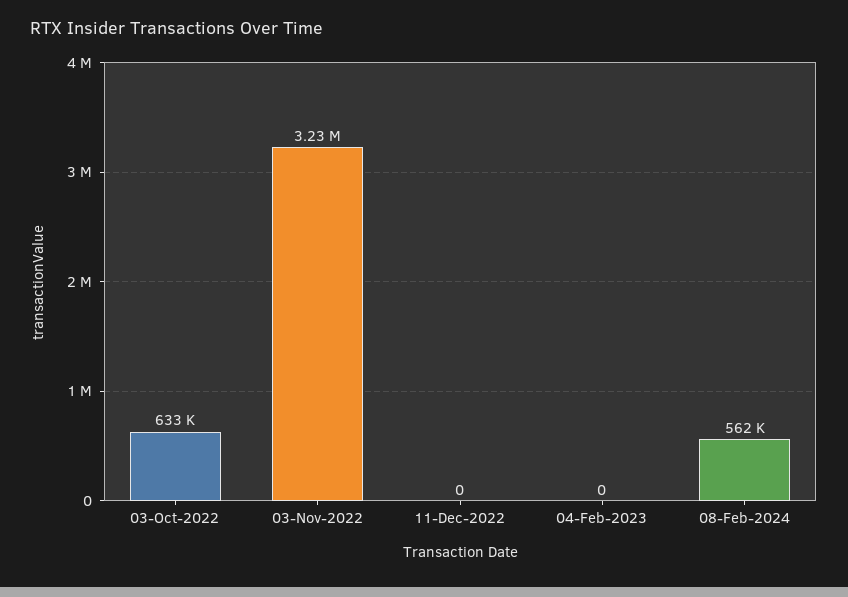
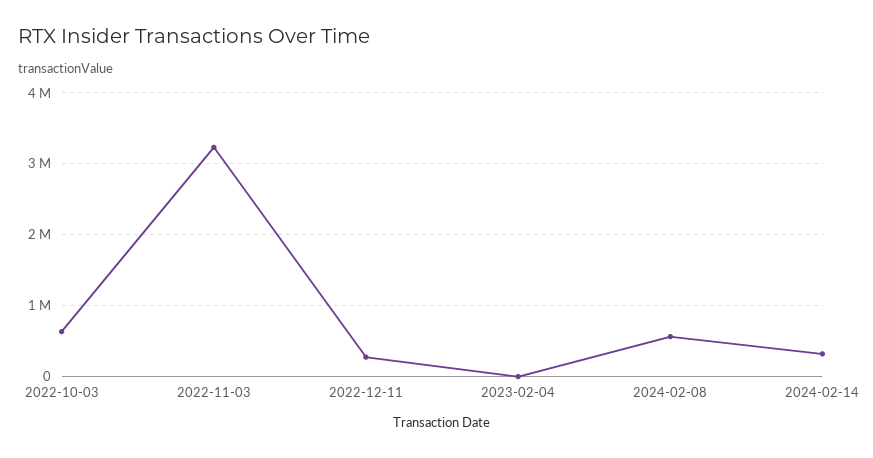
11-Dec-2022: 0 -> 300000
2024-02-14: none -> 300000

